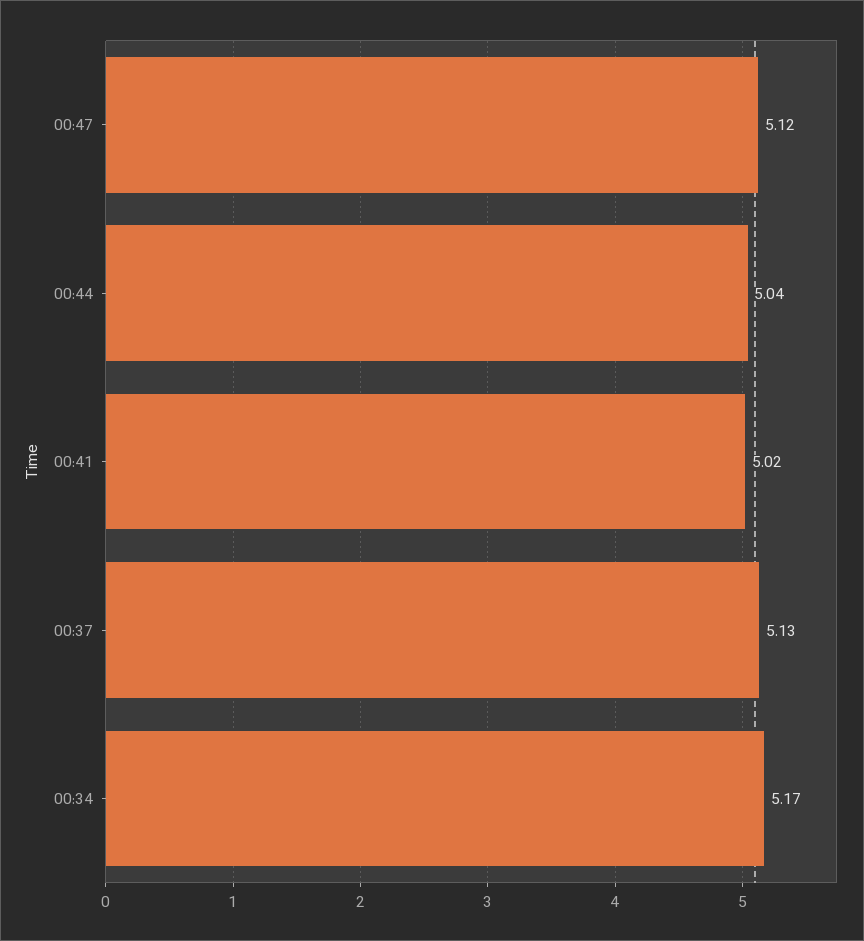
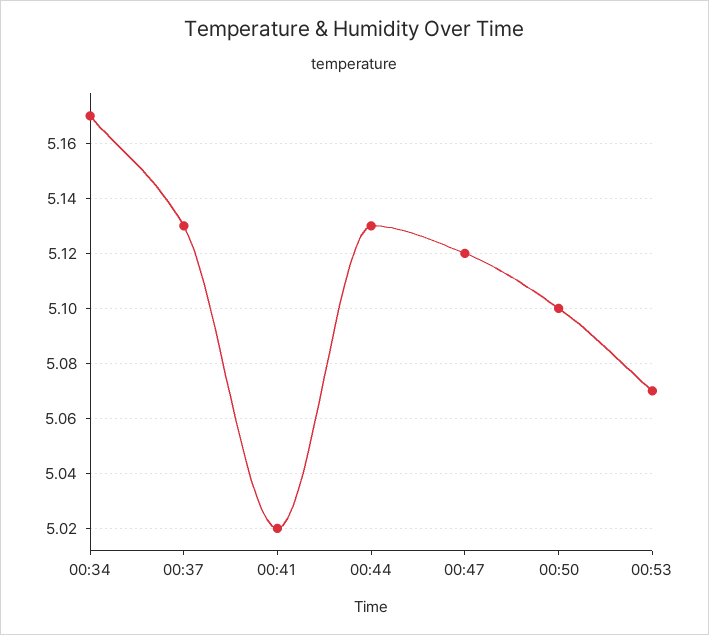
00:44: 5.04 -> 5.13
00:50: none -> 5.1
00:53: none -> 5.07

